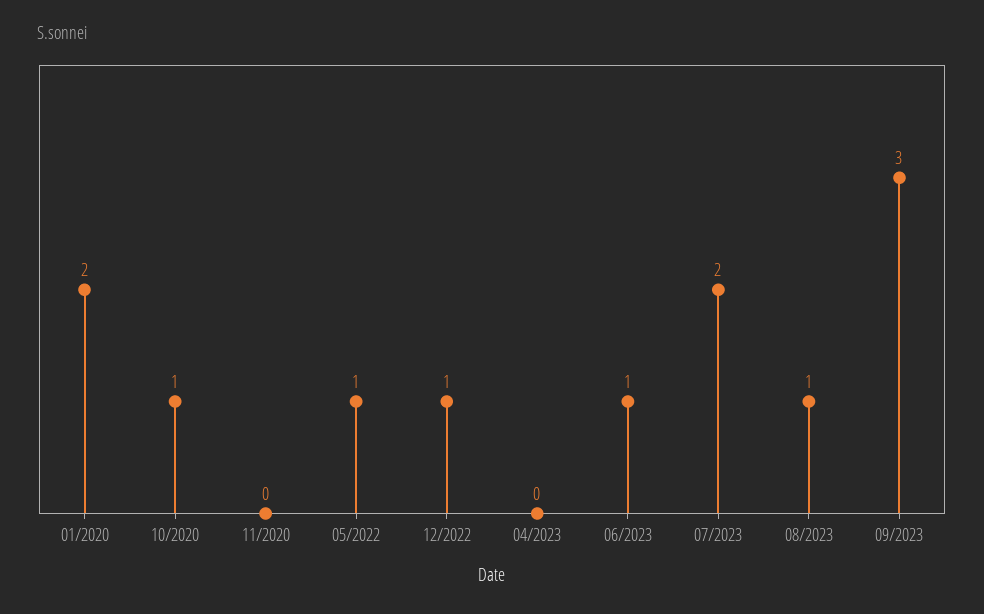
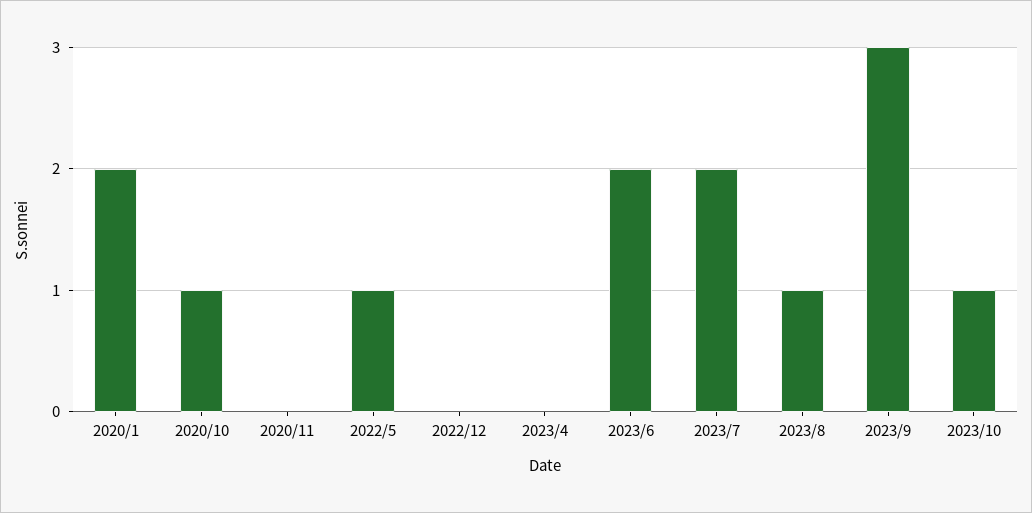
12/2022: 1 -> 0
06/2023: 1 -> 2
2023/10: none -> 1

